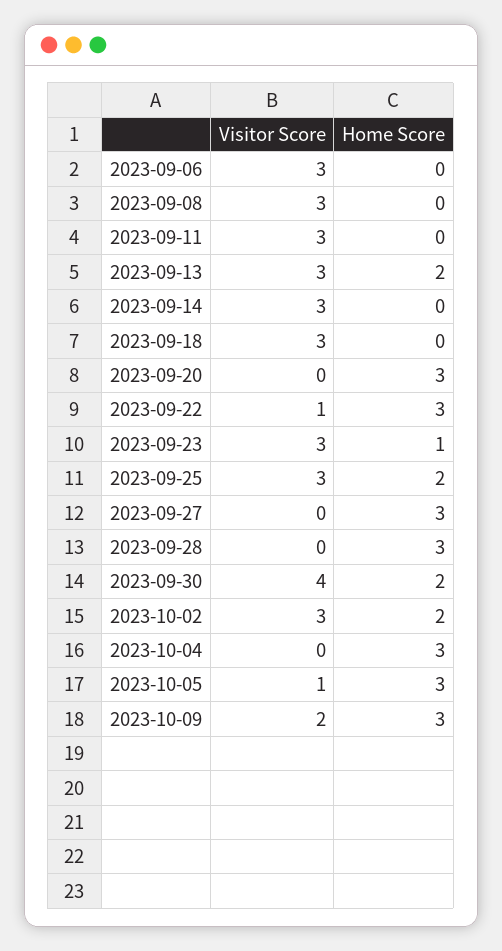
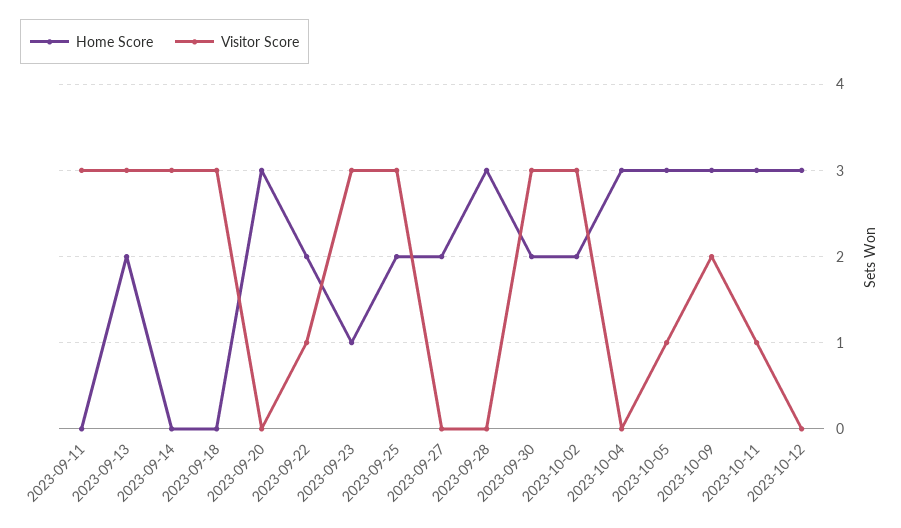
Visitor Score, 2023-09-06: 3 -> none
Home Score, 2023-09-06: 0 -> none
Visitor Score, 2023-09-08: 3 -> none
Home Score, 2023-09-08: 0 -> none
Home Score, 2023-09-22: 3 -> 2
Home Score, 2023-09-27: 3 -> 2
Visitor Score, 2023-09-30: 4 -> 3
Home Score, 2023-10-11: none -> 3
Visitor Score, 2023-10-11: none -> 1
Home Score, 2023-10-12: none -> 3
Visitor Score, 2023-10-12: none -> 0

